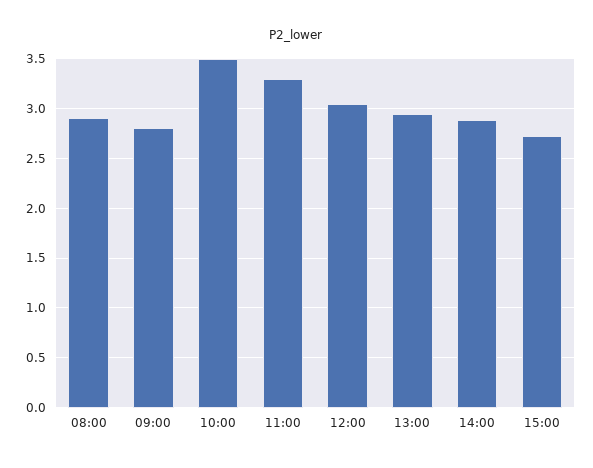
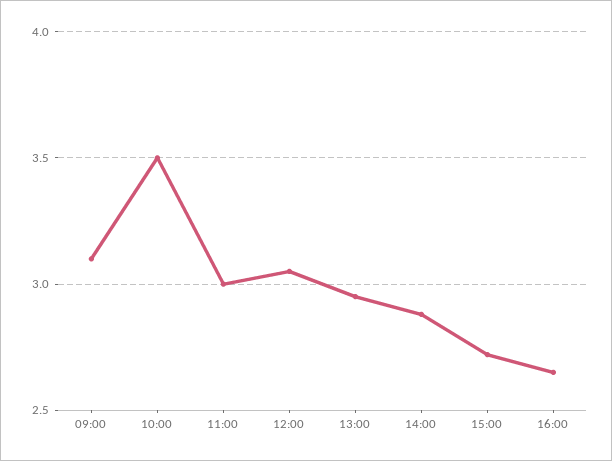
08:00: 2.9 -> none
09:00: 2.8 -> 3.1
11:00: 3.3 -> 3
16:00: none -> 2.65

